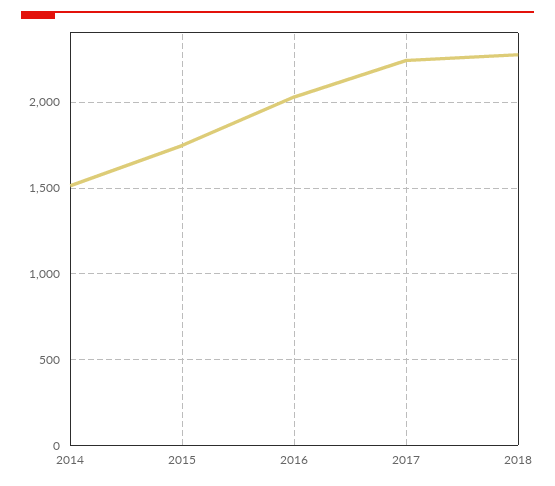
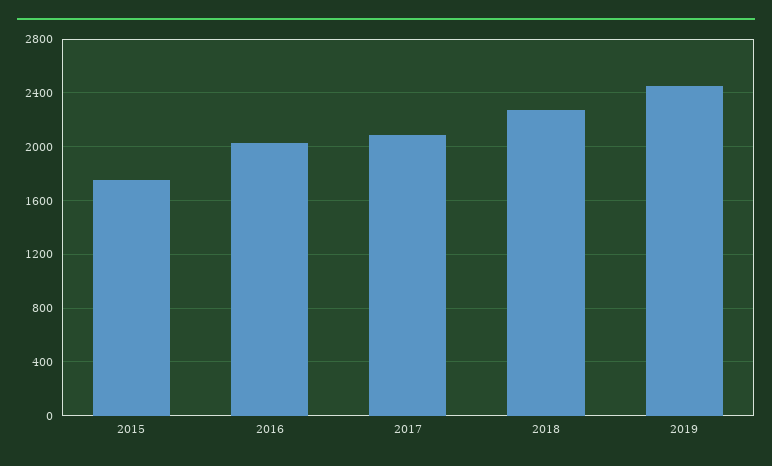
2014: 1500 -> none
2017: 2250 -> 2100
2019: none -> 2450

